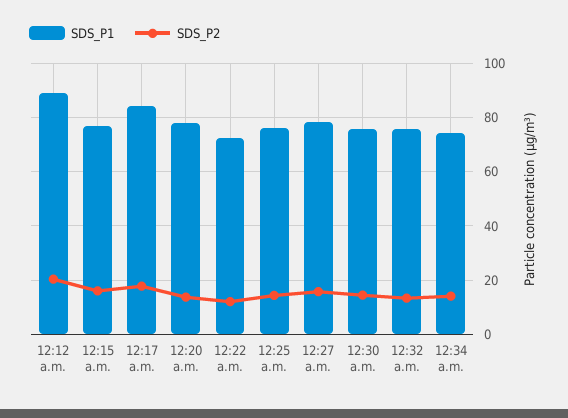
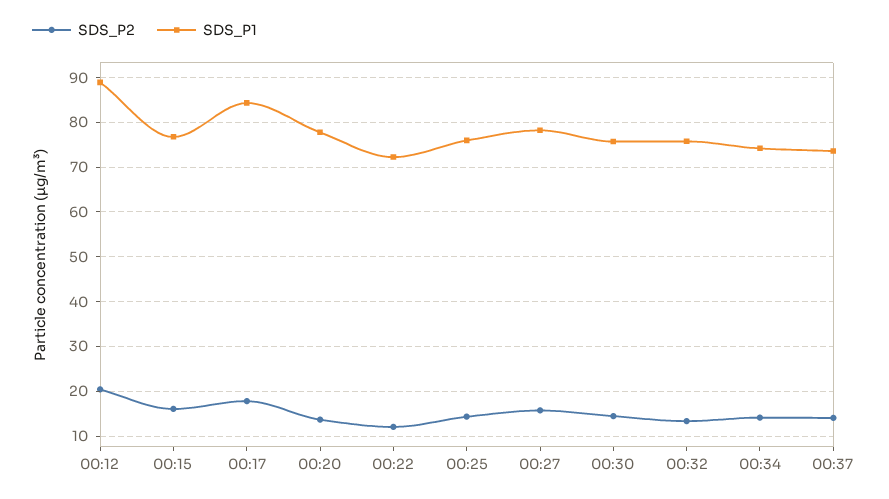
SDS_P2, 00:37: none -> 14
SDS_P1, 00:37: none -> 74

